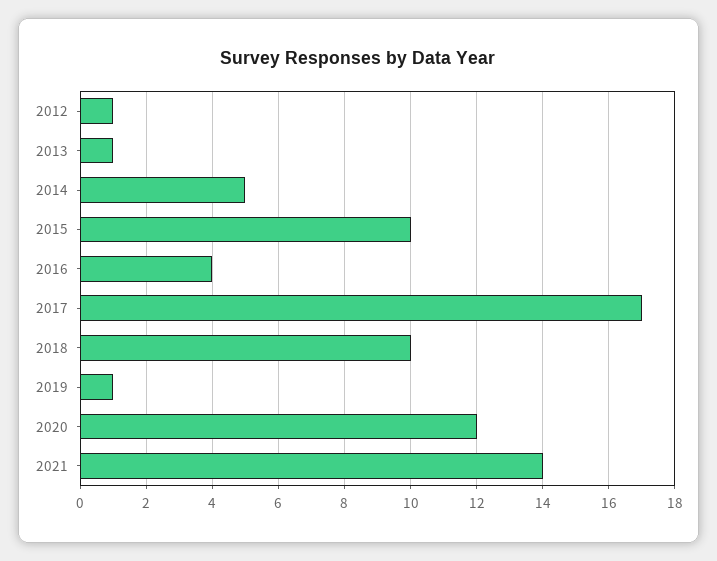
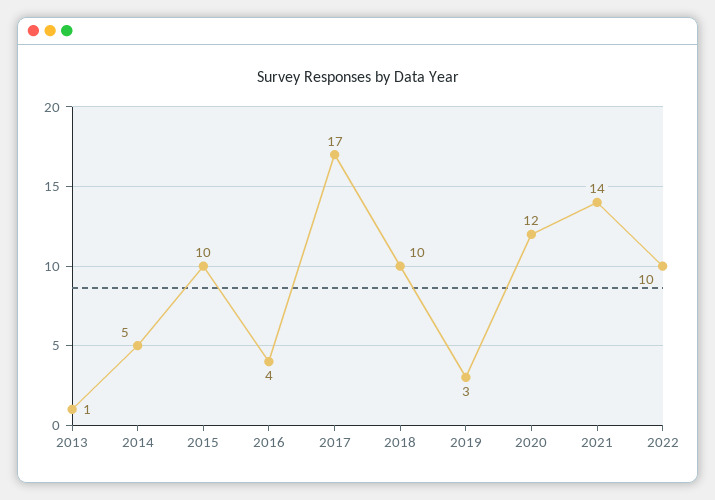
2012: 1 -> none
2019: 1 -> 3
2022: none -> 10

